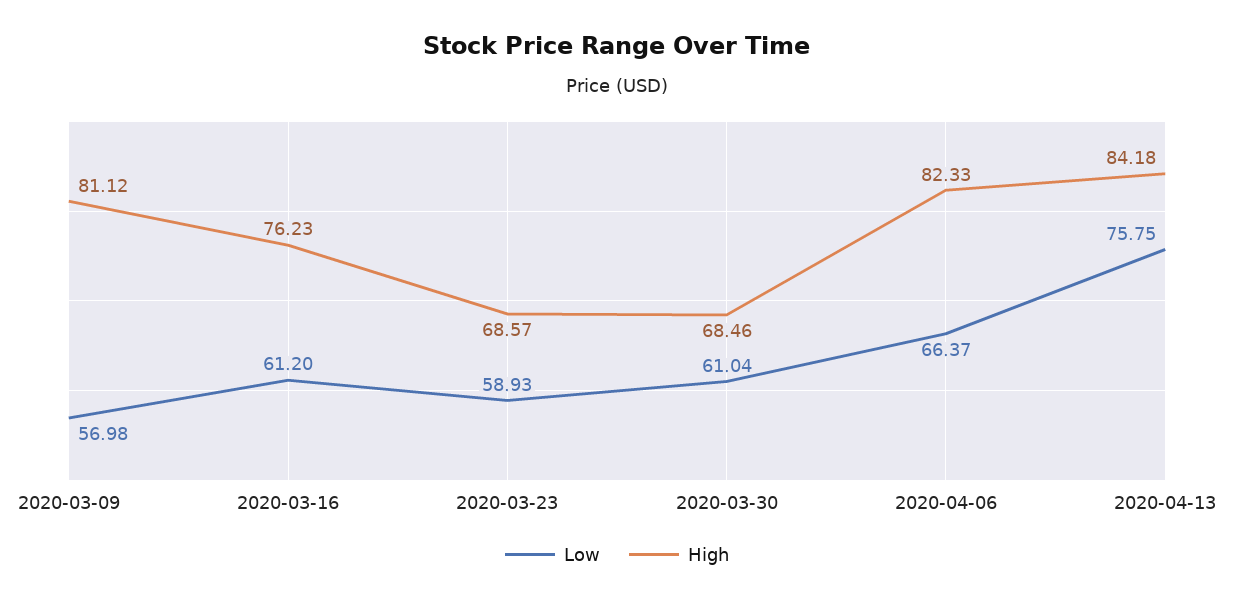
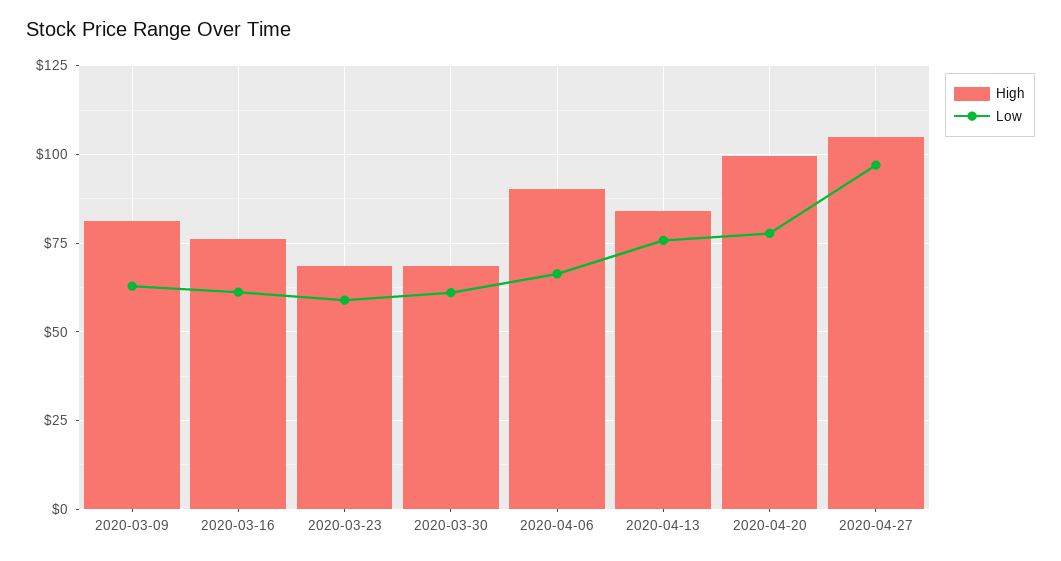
Low, 2020-03-09: 56.98 -> 62.5
High, 2020-04-06: 82.33 -> 90
High, 2020-04-20: none -> 100
Low, 2020-04-20: none -> 77.5
High, 2020-04-27: none -> 105
Low, 2020-04-27: none -> 97.5

